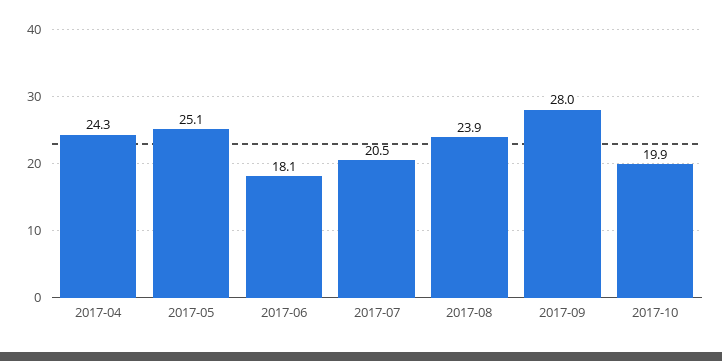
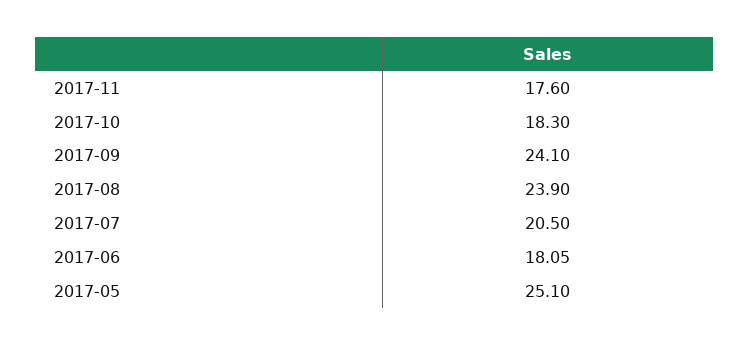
2017-04: 24.3 -> none
2017-09: 28 -> 24.1
2017-10: 19.9 -> 18.3
2017-11: none -> 17.6

